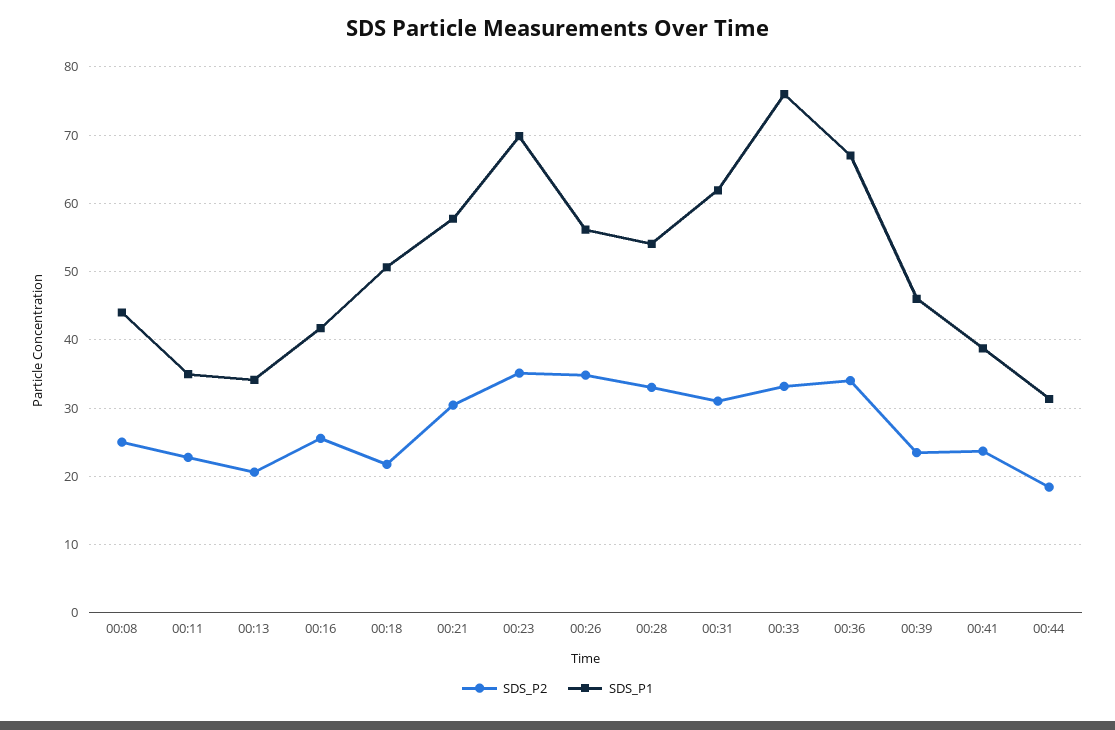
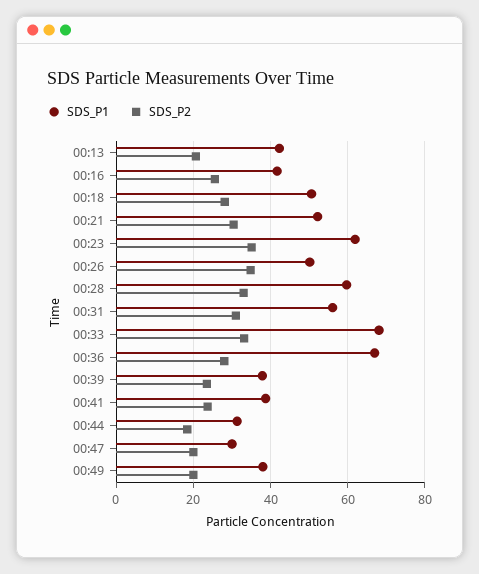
SDS_P2, 00:08: 25 -> none
SDS_P1, 00:08: 44 -> none
SDS_P2, 00:11: 23 -> none
SDS_P1, 00:11: 35 -> none
SDS_P1, 00:13: 34 -> 42
SDS_P2, 00:18: 22 -> 28
SDS_P1, 00:21: 58 -> 52
SDS_P1, 00:23: 70 -> 62
SDS_P1, 00:26: 56 -> 50
SDS_P1, 00:28: 54 -> 60
SDS_P1, 00:31: 62 -> 56
SDS_P1, 00:33: 76 -> 68
SDS_P2, 00:36: 34 -> 28
SDS_P1, 00:39: 46 -> 38
SDS_P1, 00:47: none -> 30
SDS_P2, 00:47: none -> 20
SDS_P1, 00:49: none -> 38
SDS_P2, 00:49: none -> 20

